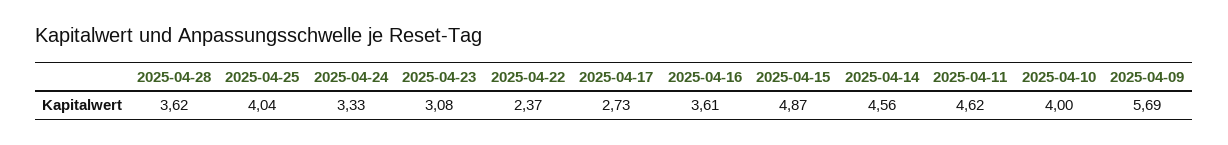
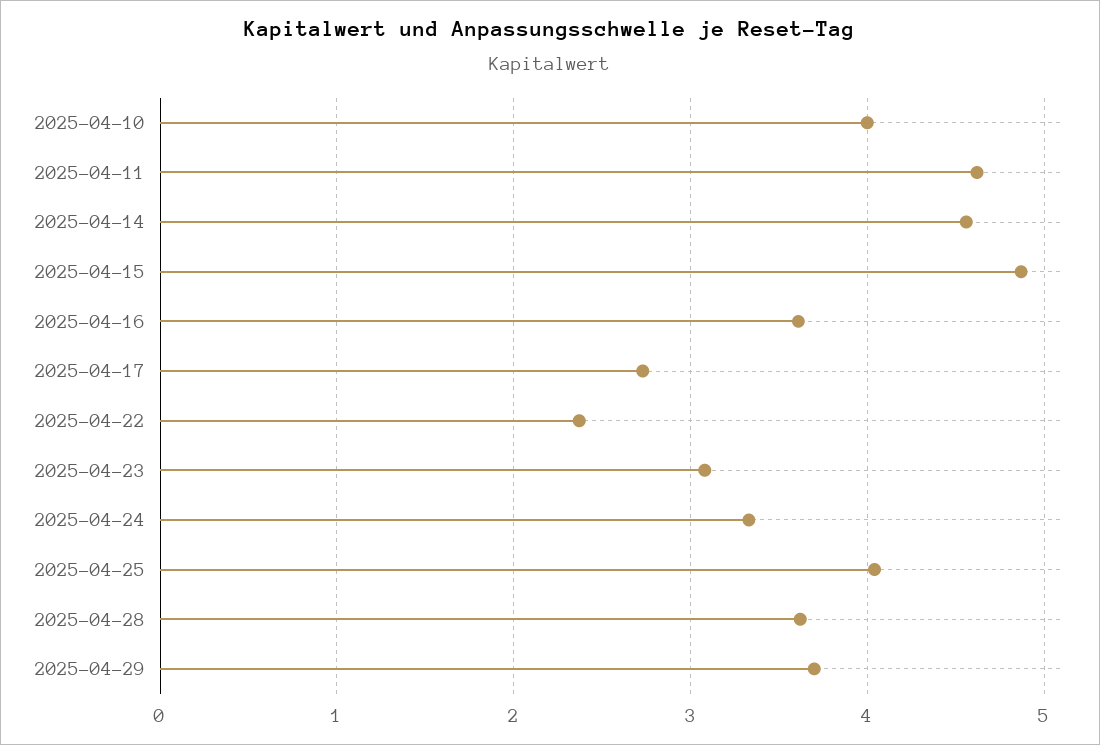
2025-04-09: 5.69 -> none
2025-04-29: none -> 3.7

